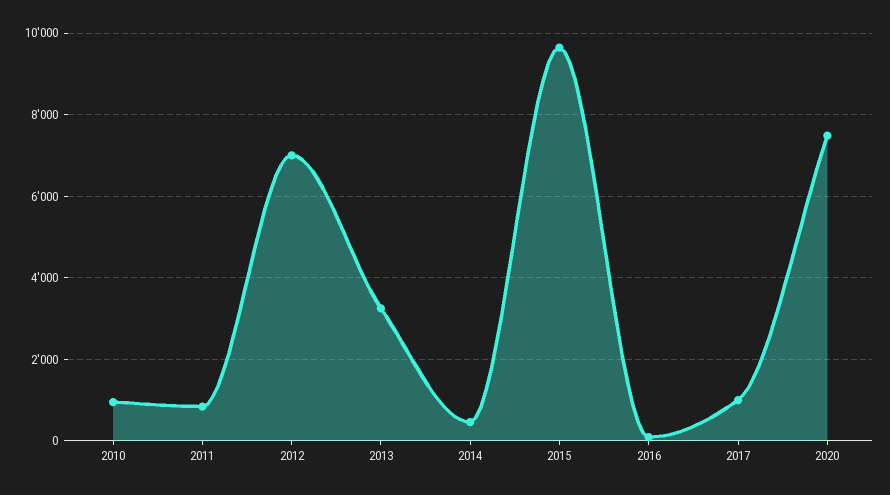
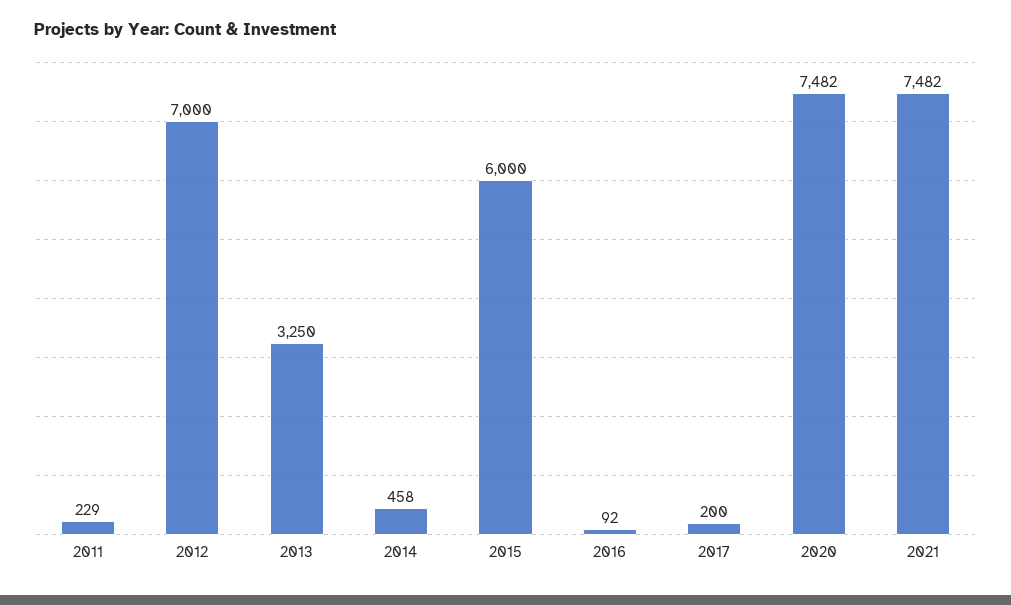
2010: 1000 -> none
2011: 800 -> 229
2015: 9600 -> 6000
2017: 1000 -> 200
2021: none -> 7482

